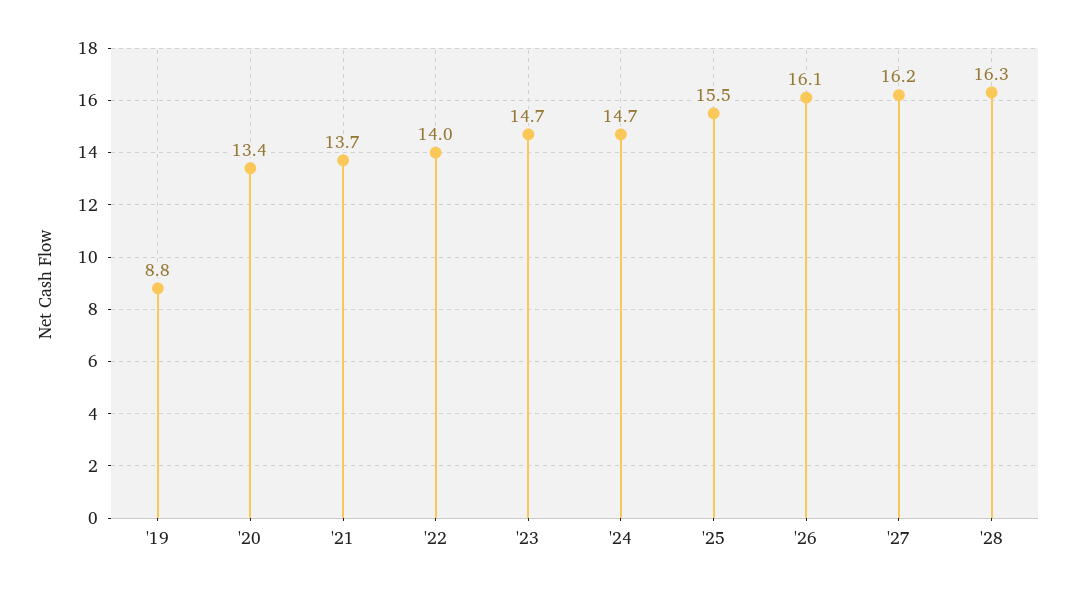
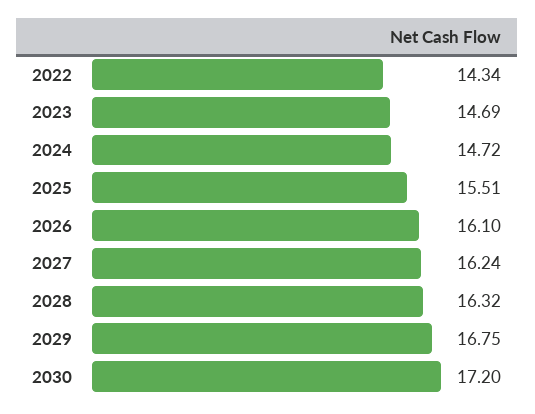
'19: 8.8 -> none
'20: 13.4 -> none
'21: 13.7 -> none
'22: 14 -> 14.34
2029: none -> 16.75
2030: none -> 17.2

